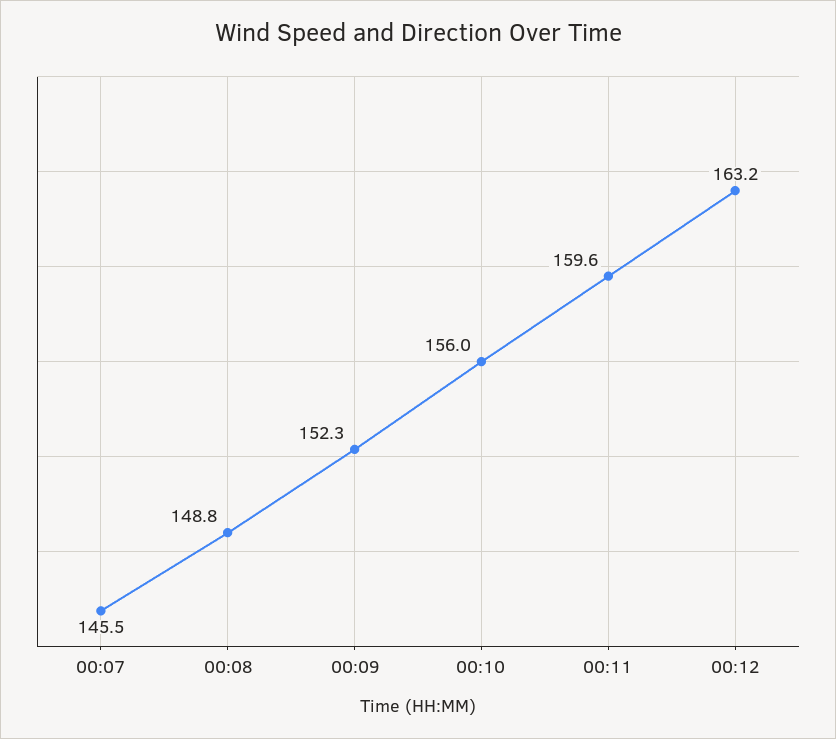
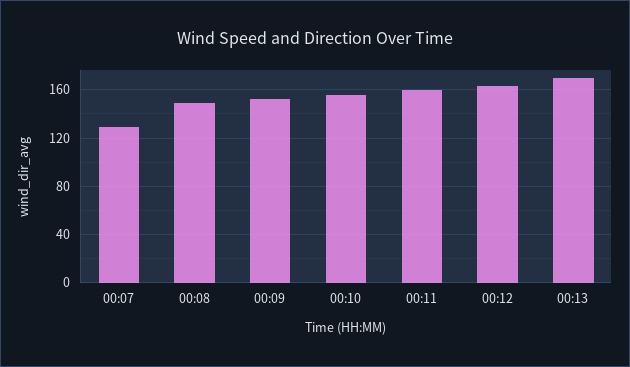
00:07: 145.5 -> 130
00:13: none -> 170

